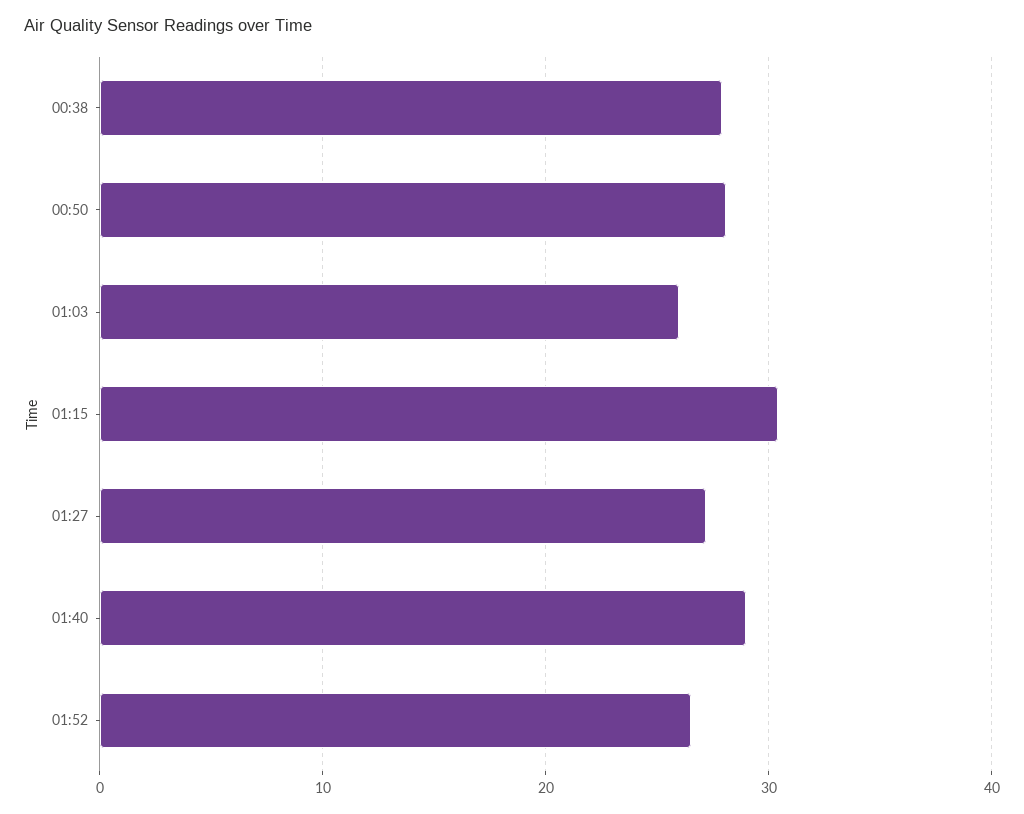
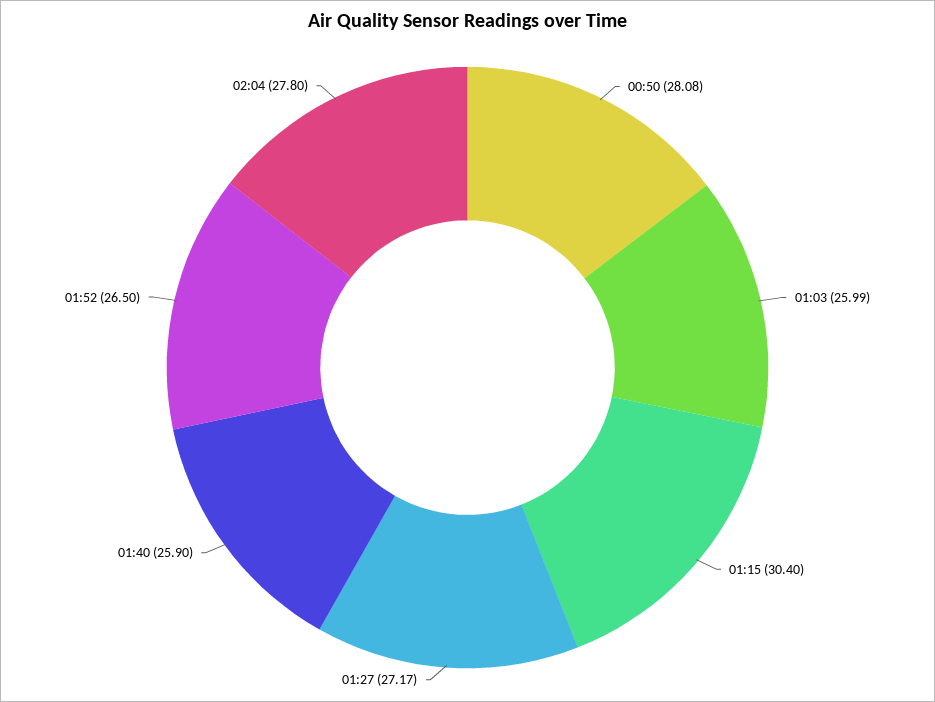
00:38: 28 -> none
01:40: 29 -> 25.9
02:04: none -> 27.8

